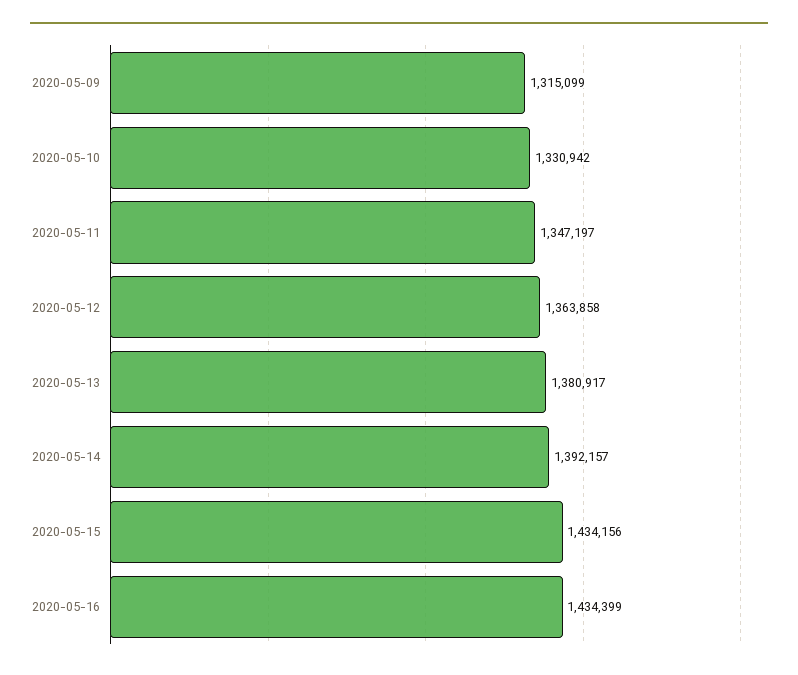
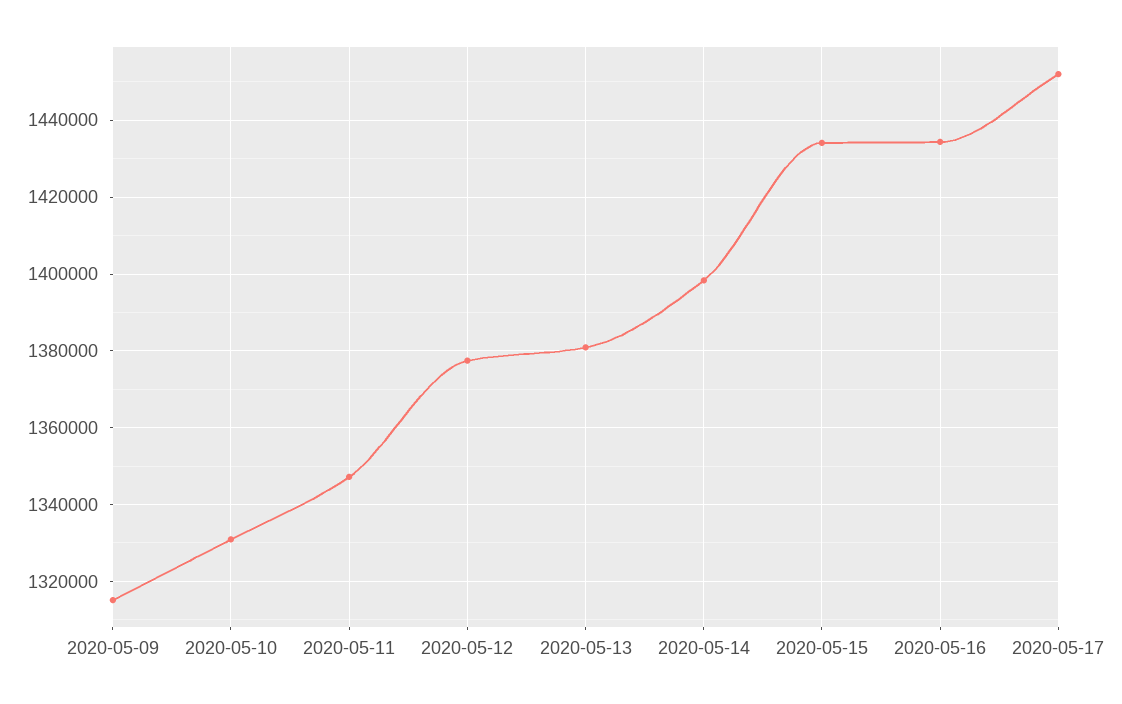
2020-05-12: 1363858 -> 1378000
2020-05-14: 1392157 -> 1398000
2020-05-17: none -> 1452000

